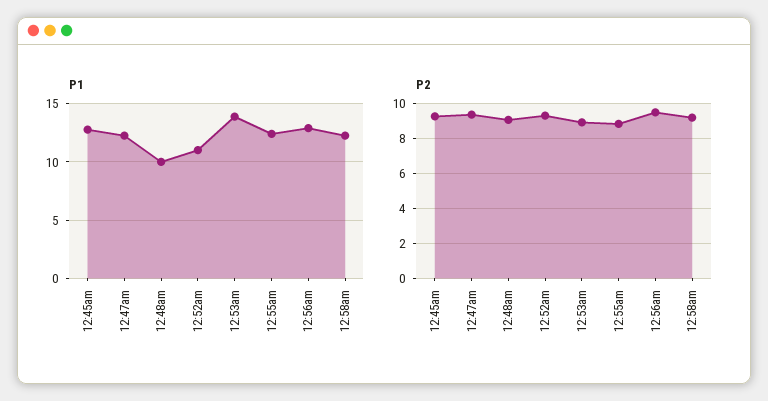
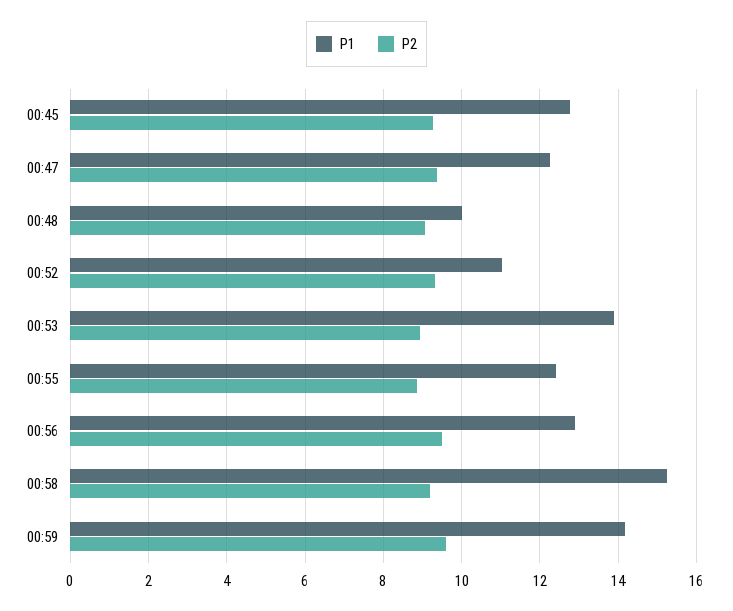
P1, 12:58am: 12 -> 15.2
P1, 00:59: none -> 14.2
P2, 00:59: none -> 9.6

